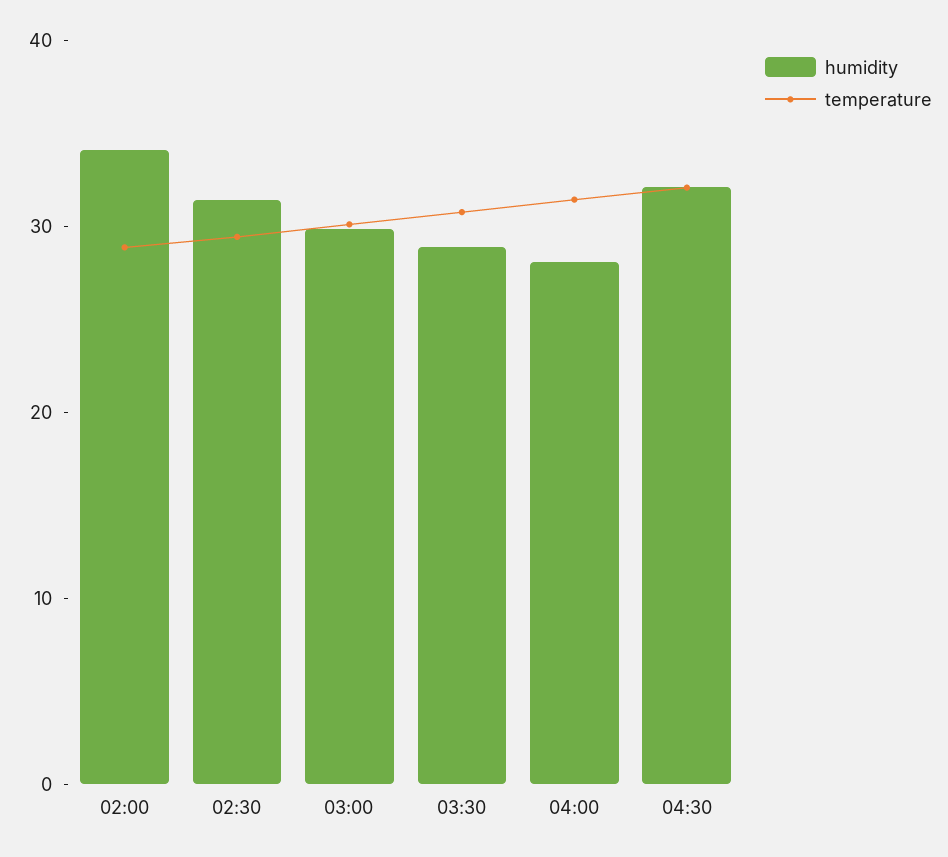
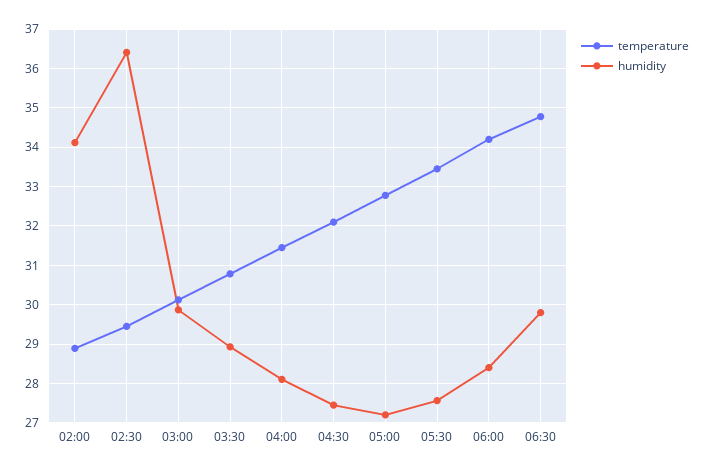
humidity, 02:30: 32 -> 36.4
humidity, 04:30: 32 -> 27.4
temperature, 05:00: none -> 32.8
humidity, 05:00: none -> 27.2
temperature, 05:30: none -> 33.4
humidity, 05:30: none -> 27.6
temperature, 06:00: none -> 34.2
humidity, 06:00: none -> 28.4
temperature, 06:30: none -> 34.8
humidity, 06:30: none -> 29.8

